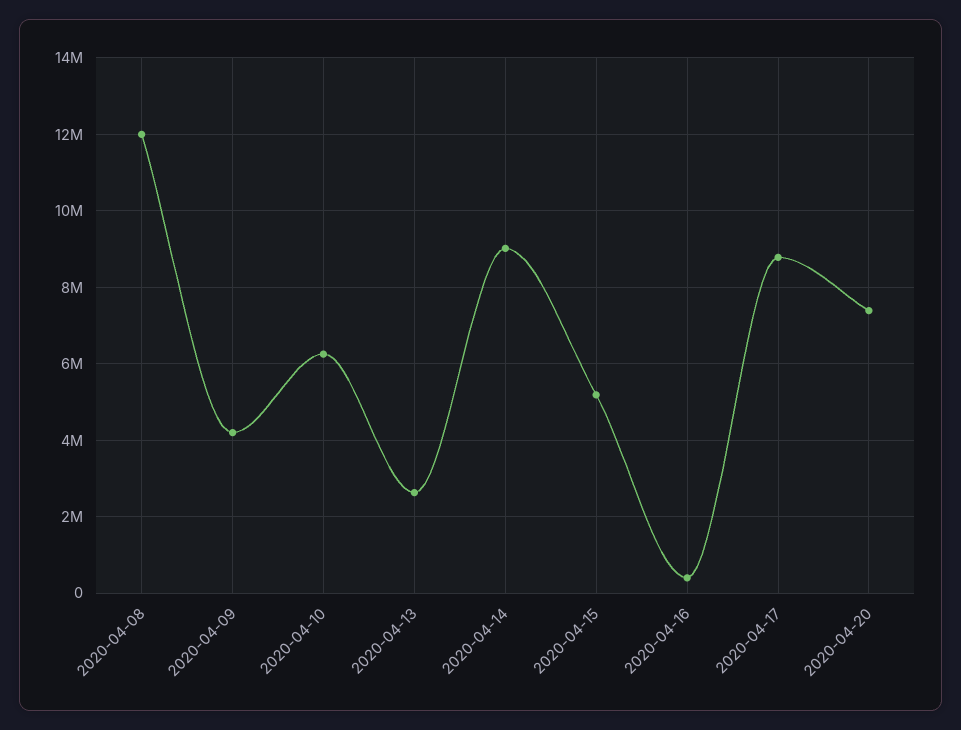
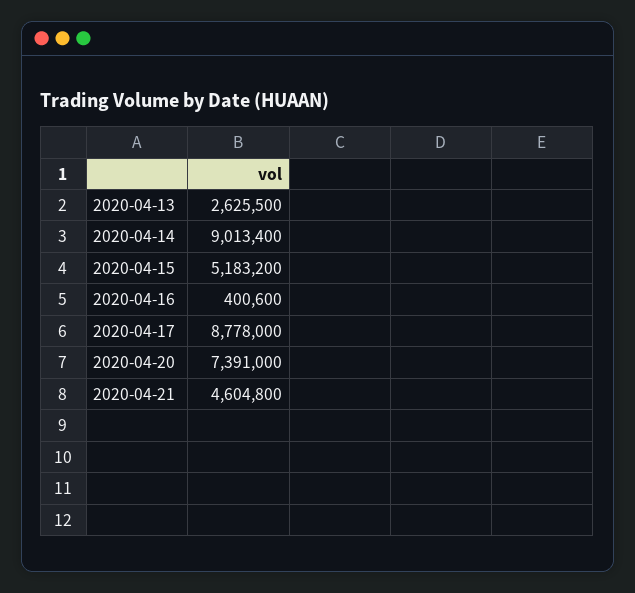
2020-04-08: 12000000 -> none
2020-04-09: 4200000 -> none
2020-04-10: 6200000 -> none
2020-04-21: none -> 4604800

